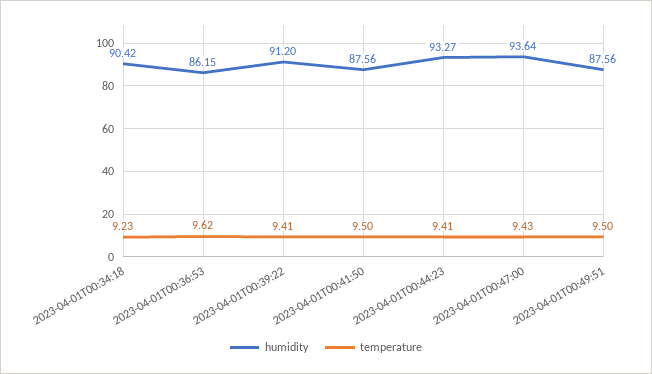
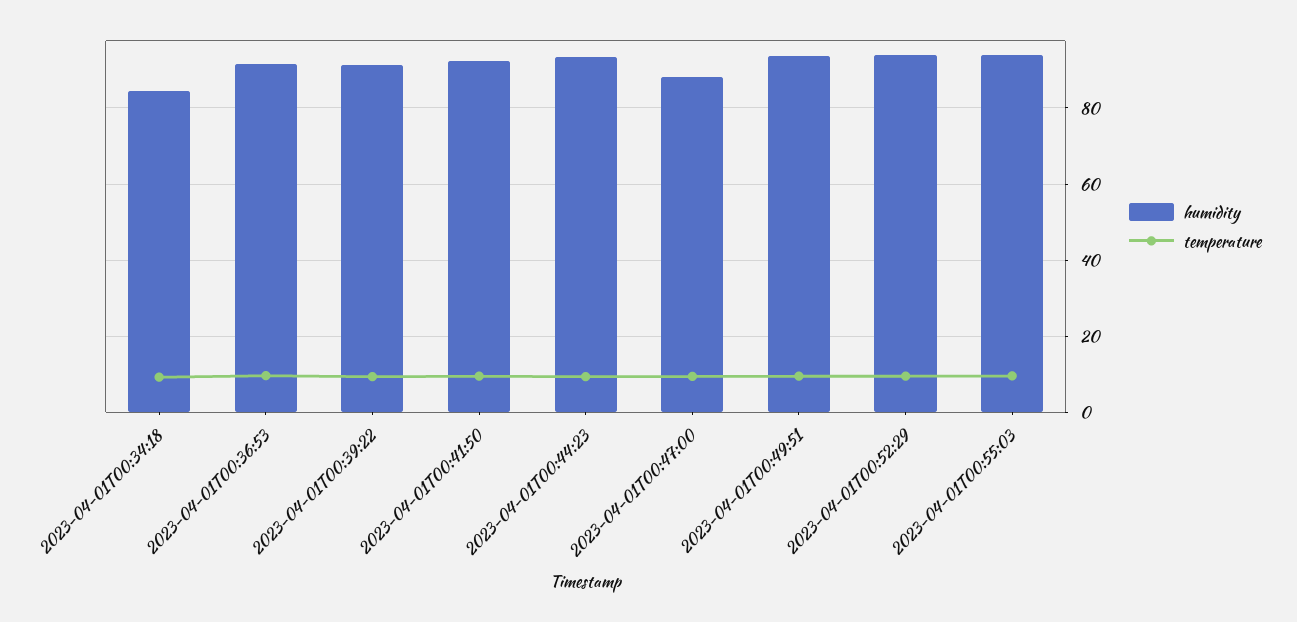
humidity, 2023-04-01T00:34:18: 90.42 -> 84
humidity, 2023-04-01T00:36:53: 86.15 -> 92
humidity, 2023-04-01T00:41:50: 87.56 -> 92
humidity, 2023-04-01T00:47:00: 93.64 -> 88
humidity, 2023-04-01T00:49:51: 87.56 -> 94
humidity, 2023-04-01T00:52:29: none -> 94
temperature, 2023-04-01T00:52:29: none -> 10
humidity, 2023-04-01T00:55:03: none -> 94
temperature, 2023-04-01T00:55:03: none -> 10

